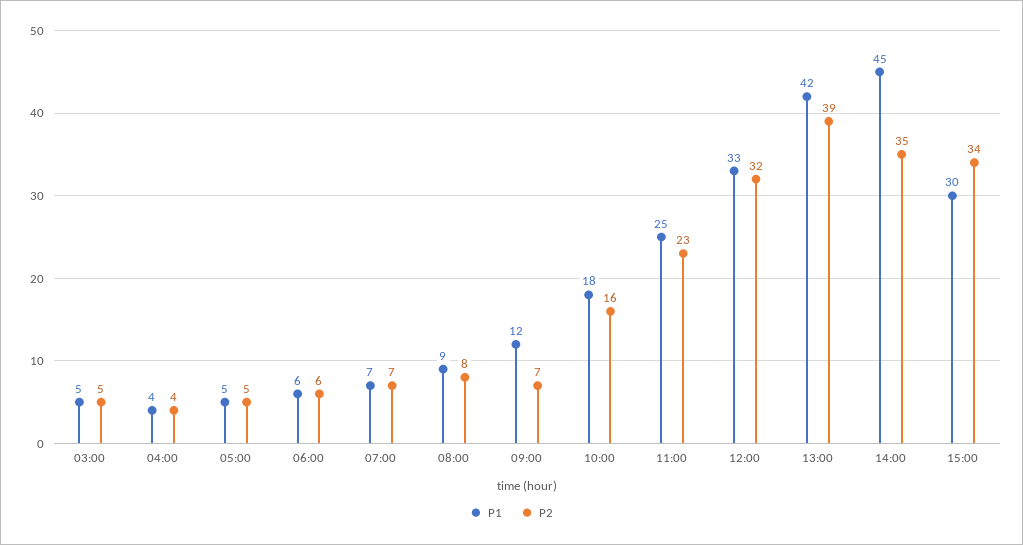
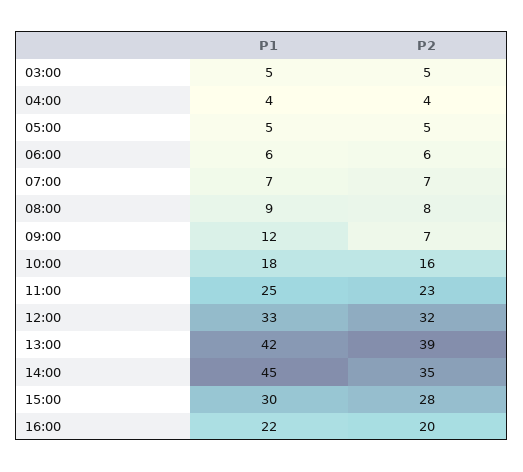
P2, 15:00: 34 -> 28
P1, 16:00: none -> 22
P2, 16:00: none -> 20

